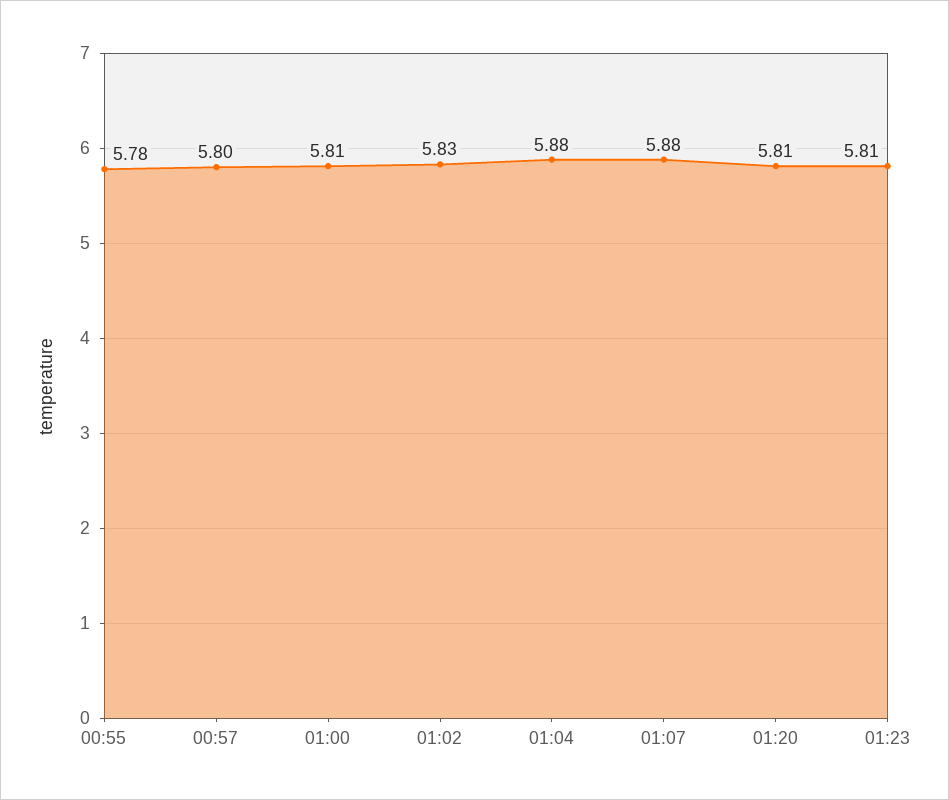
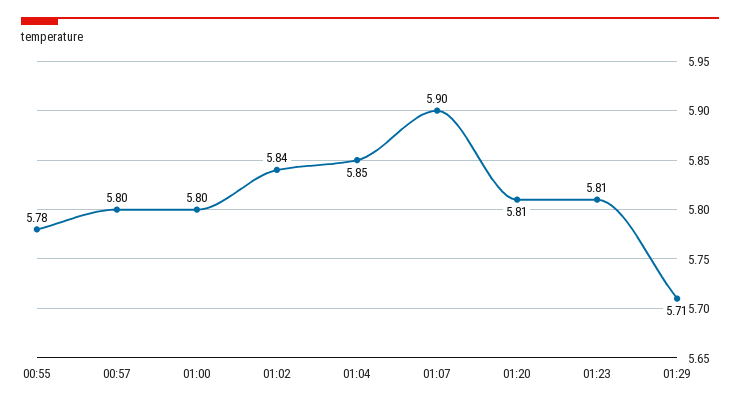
01:00: 5.81 -> 5.8
01:02: 5.83 -> 5.84
01:04: 5.88 -> 5.85
01:07: 5.88 -> 5.9
01:29: none -> 5.71

